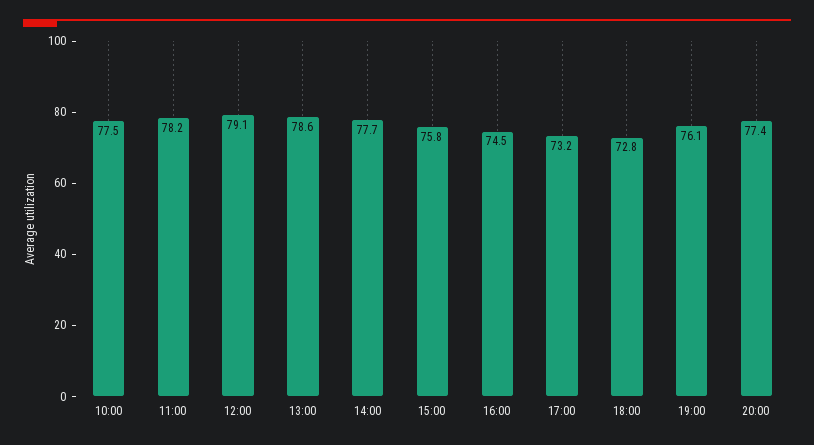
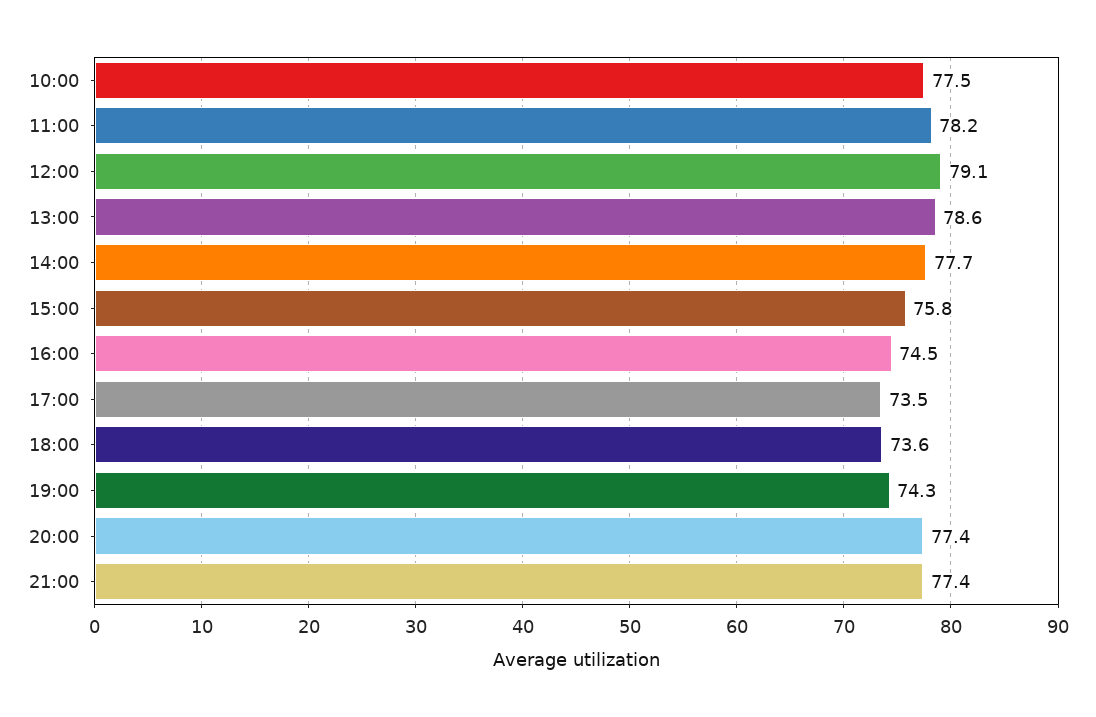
17:00: 73.2 -> 73.5
18:00: 72.8 -> 73.6
19:00: 76.1 -> 74.3
21:00: none -> 77.4

